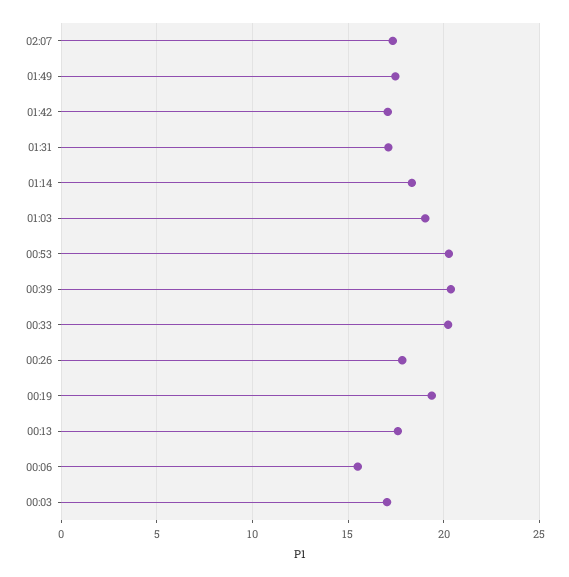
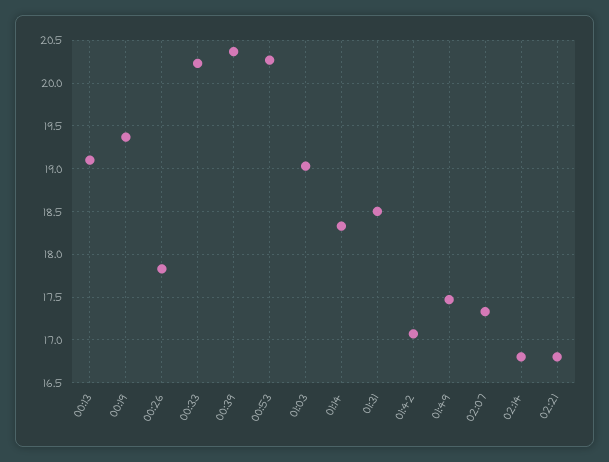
01:31: 17 -> 18.5
00:13: 17.5 -> 19.1
00:06: 15.5 -> none
00:03: 17 -> none
02:14: none -> 16.8
02:21: none -> 16.8

